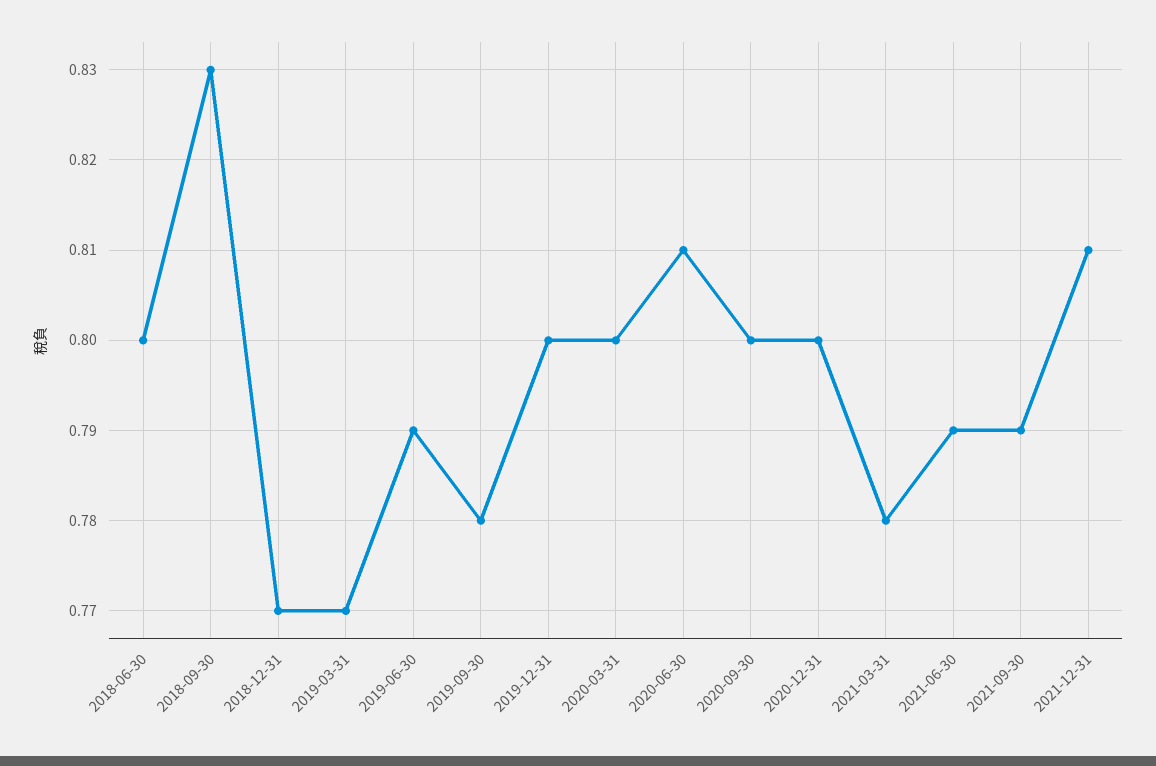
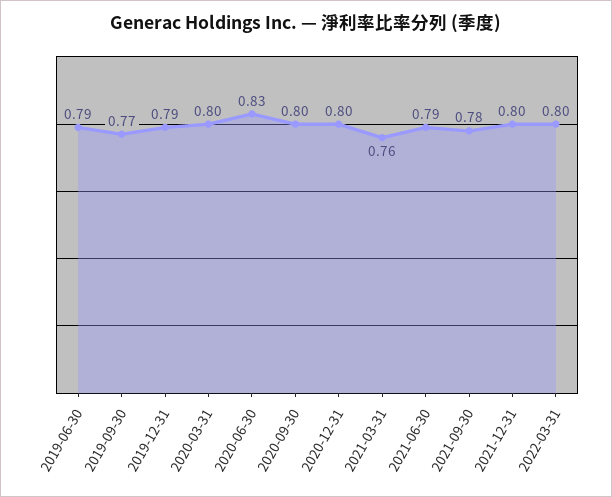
2018-06-30: 0.8 -> none
2018-09-30: 0.83 -> none
2018-12-31: 0.77 -> none
2019-03-31: 0.77 -> none
2019-09-30: 0.78 -> 0.77
2019-12-31: 0.8 -> 0.79
2020-06-30: 0.81 -> 0.83
2021-03-31: 0.78 -> 0.76
2021-09-30: 0.79 -> 0.78
2021-12-31: 0.81 -> 0.8
2022-03-31: none -> 0.8

